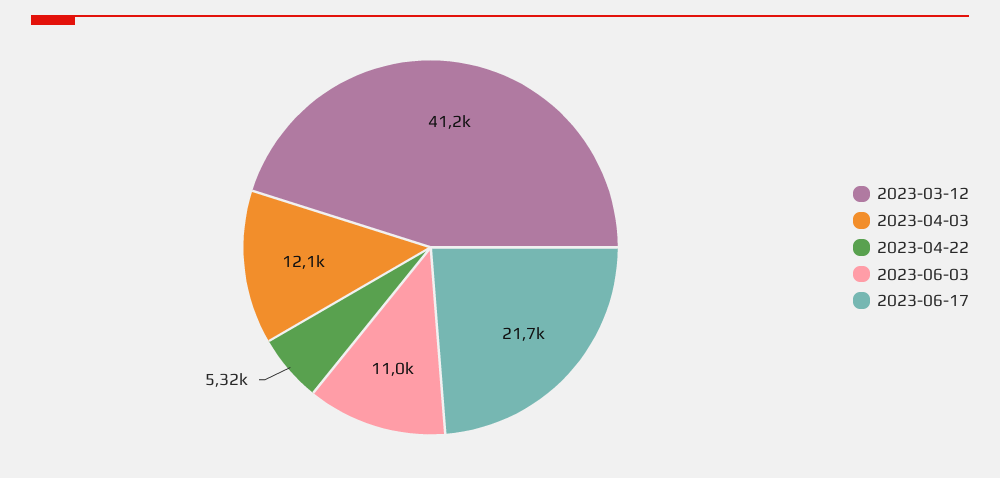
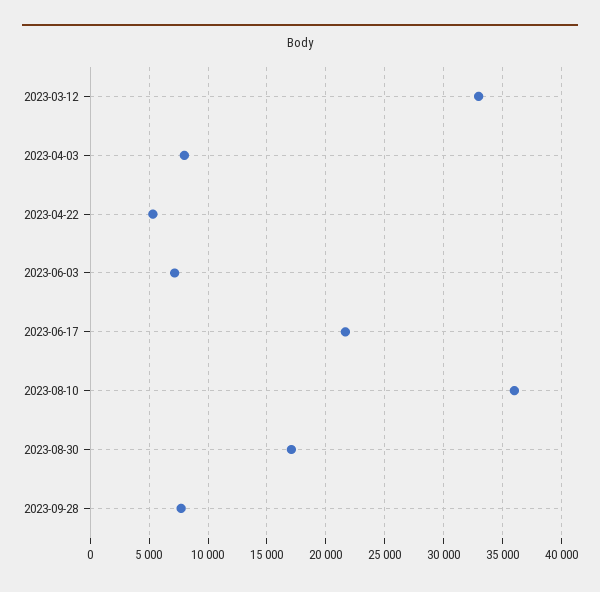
2023-03-12: 41200 -> 33000
2023-04-03: 12100 -> 8000
2023-06-03: 11000 -> 7000
2023-08-10: none -> 36000
2023-08-30: none -> 17000
2023-09-28: none -> 8000

